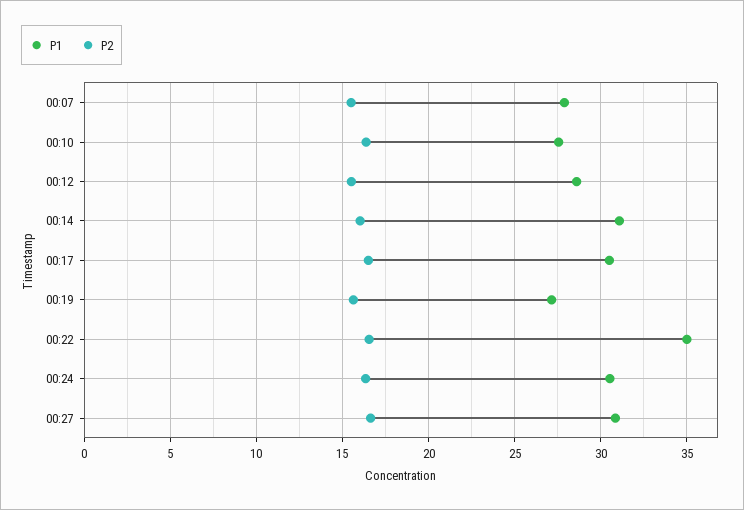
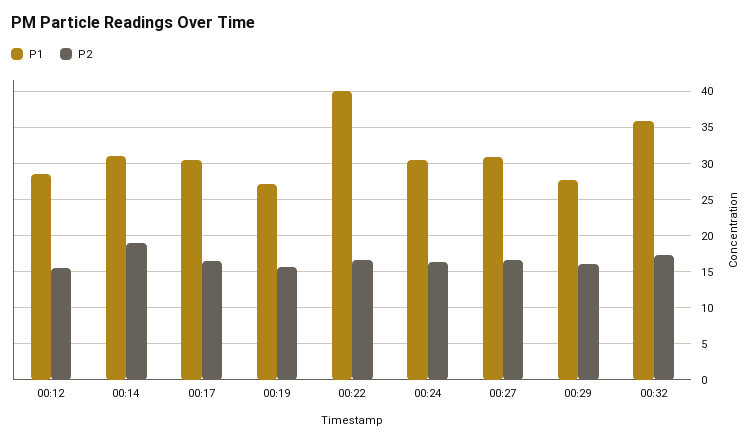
P1, 00:07: 28 -> none
P2, 00:07: 15.5 -> none
P1, 00:10: 27.5 -> none
P2, 00:10: 16.5 -> none
P2, 00:14: 16 -> 19
P1, 00:22: 35 -> 40
P1, 00:29: none -> 28
P2, 00:29: none -> 16
P1, 00:32: none -> 36
P2, 00:32: none -> 17

